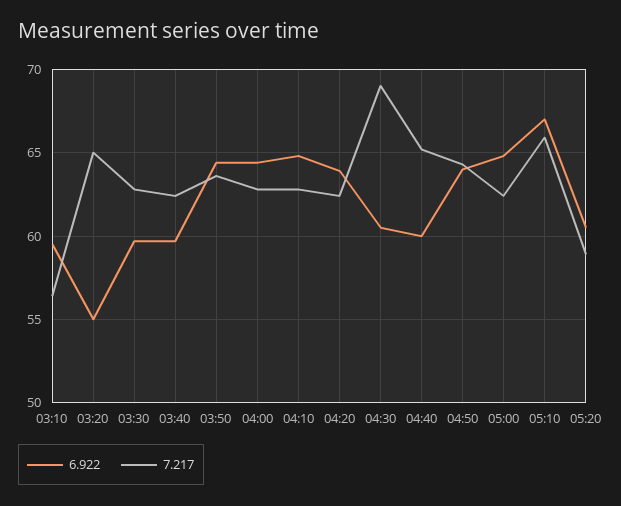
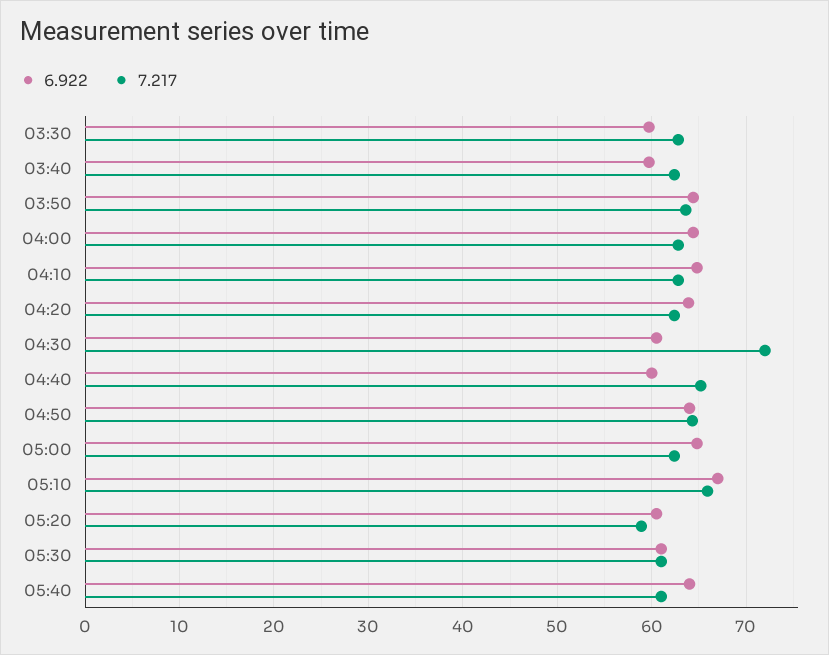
6.922, 03:10: 59.5 -> none
7.217, 03:10: 56.5 -> none
6.922, 03:20: 55 -> none
7.217, 03:20: 65 -> none
7.217, 04:30: 69 -> 72
6.922, 05:30: none -> 61
7.217, 05:30: none -> 61
6.922, 05:40: none -> 64
7.217, 05:40: none -> 61

